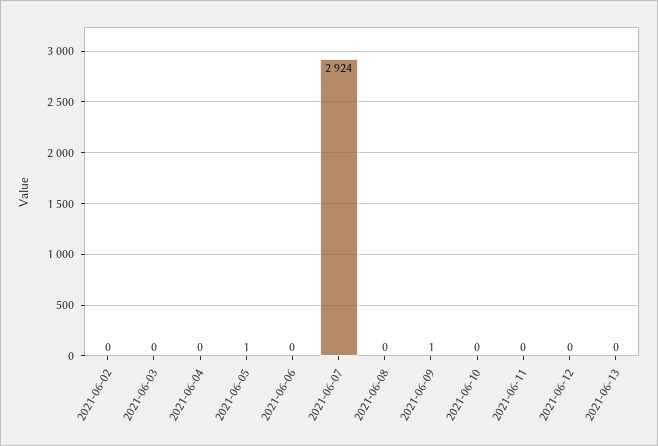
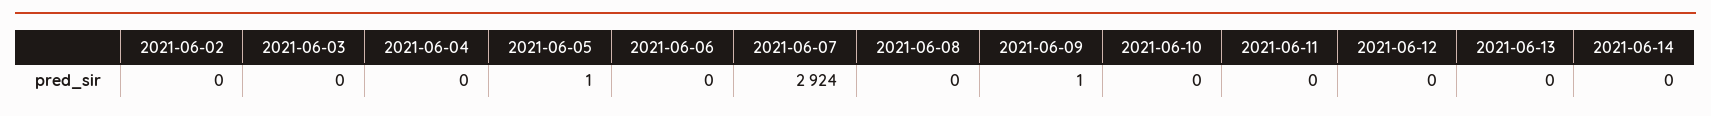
2021-06-14: none -> 0

